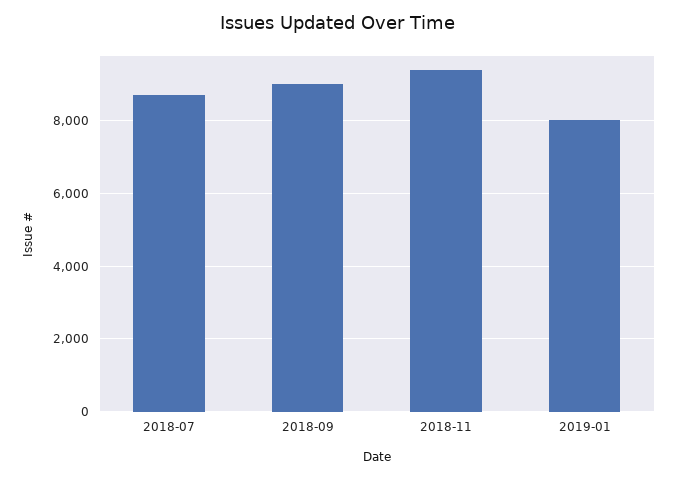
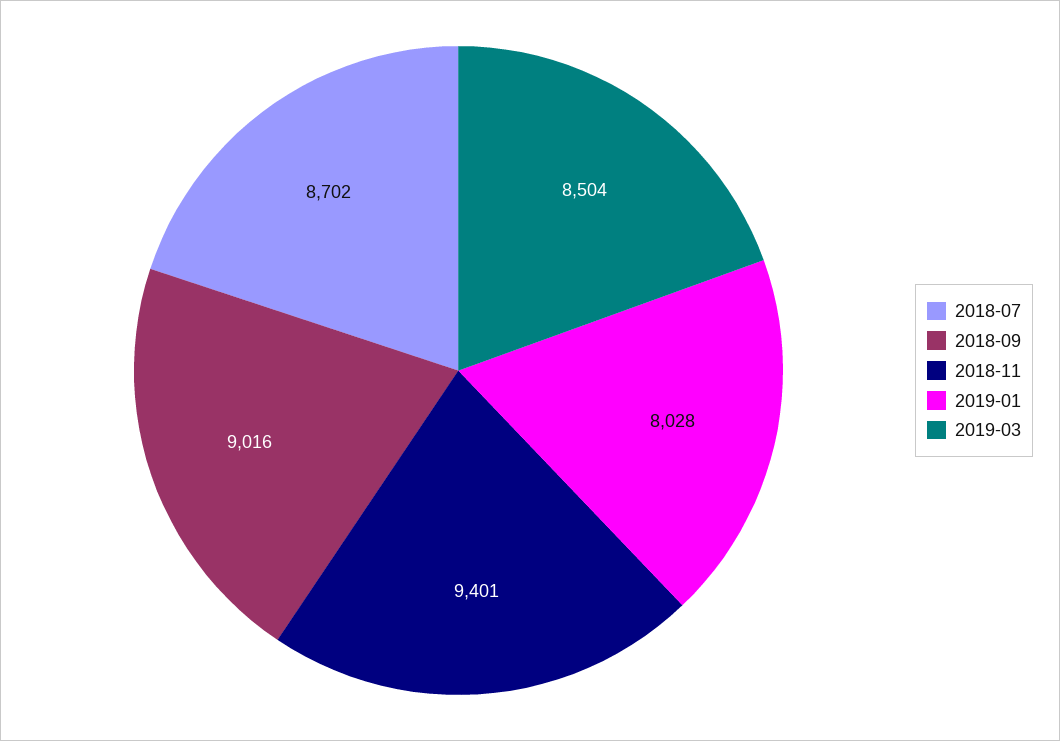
2019-03: none -> 8504

